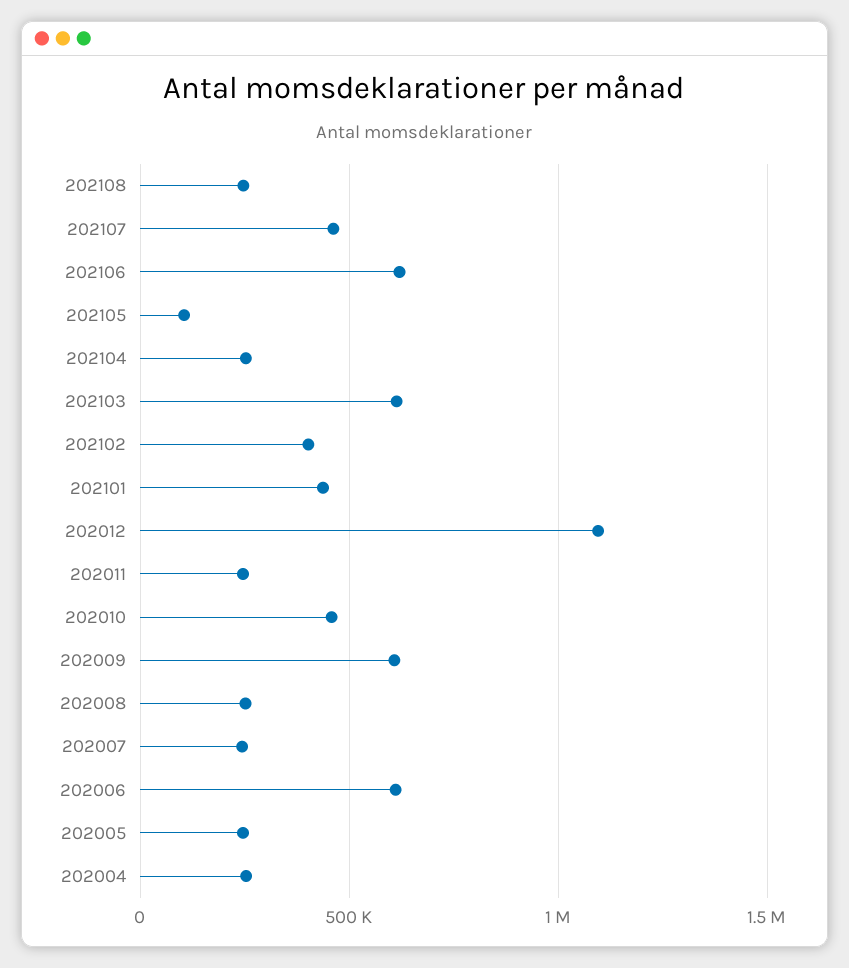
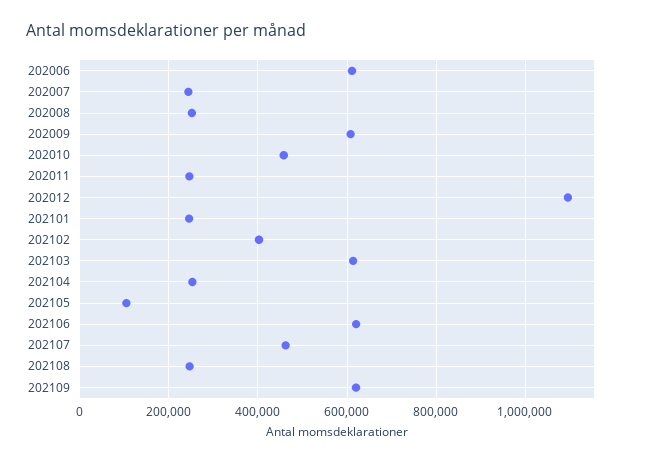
202101: 450000 -> 240000
202005: 250000 -> none
202004: 250000 -> none
202109: none -> 620000

